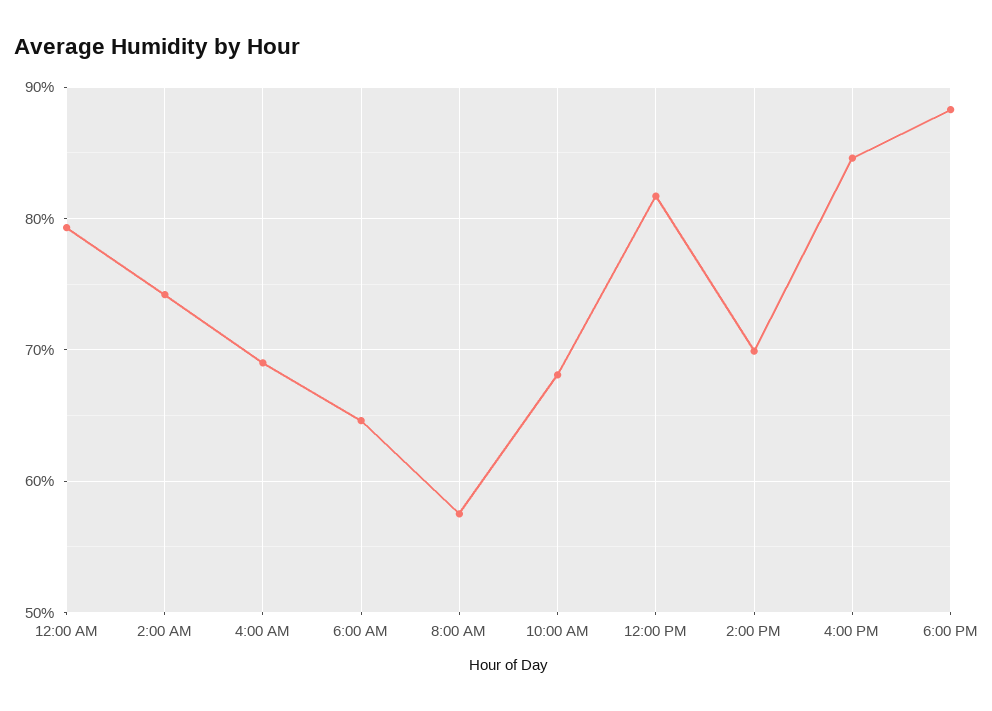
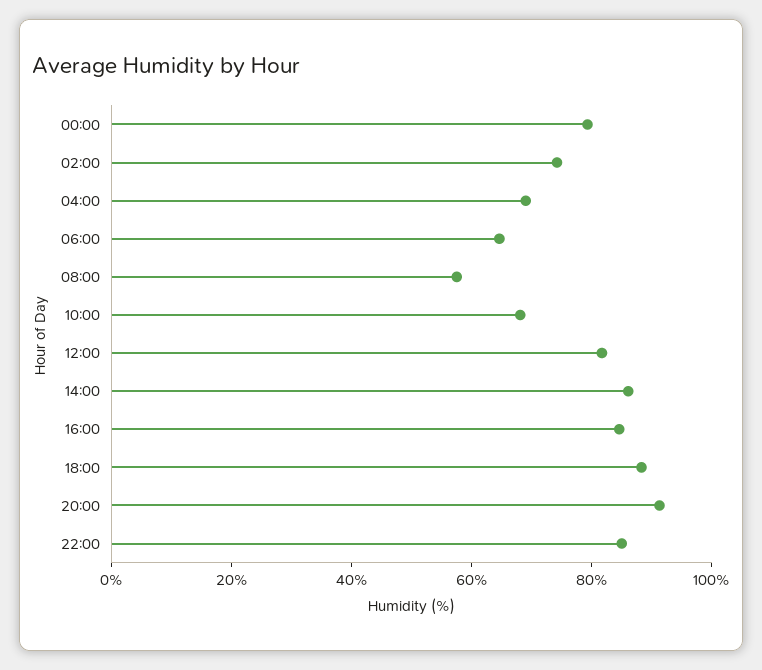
2:00 PM: 70 -> 85
20:00: none -> 90
22:00: none -> 85

